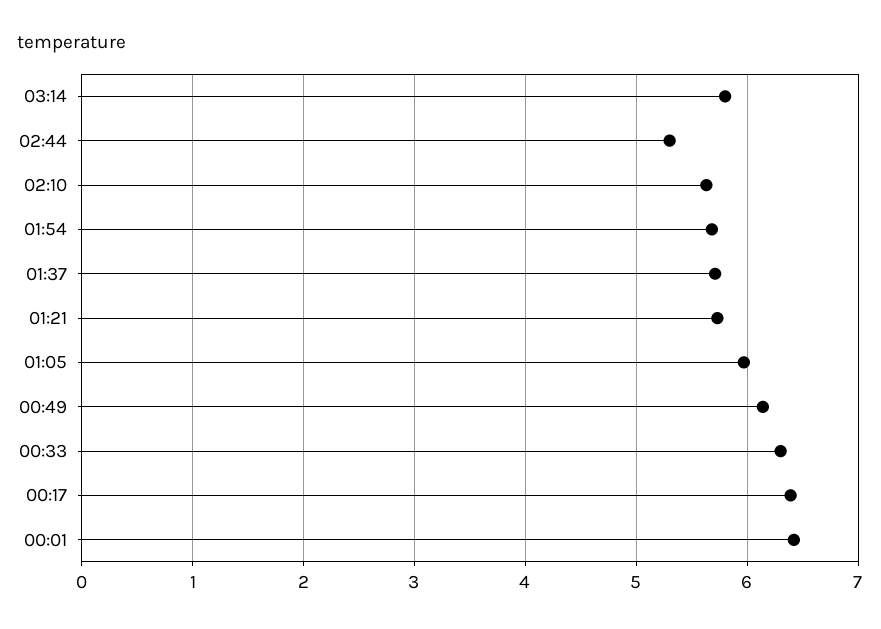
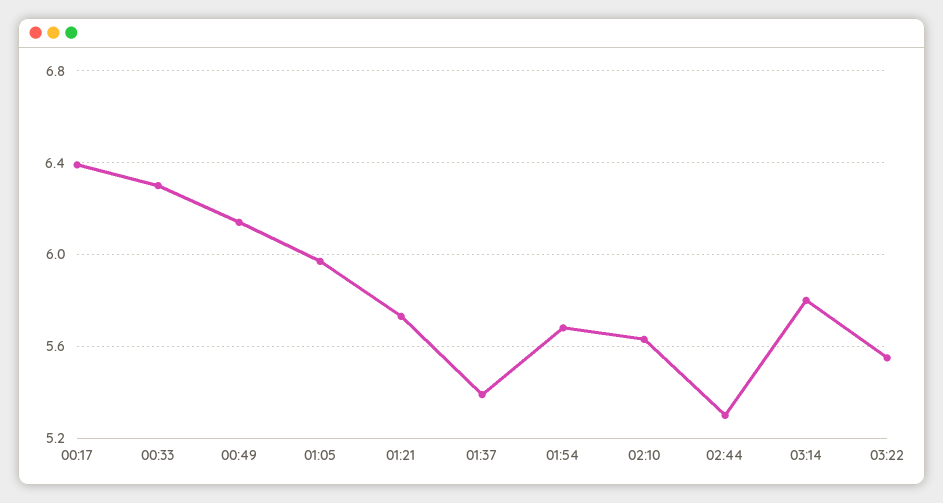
01:37: 5.7 -> 5.4
00:01: 6.4 -> none
03:22: none -> 5.55

